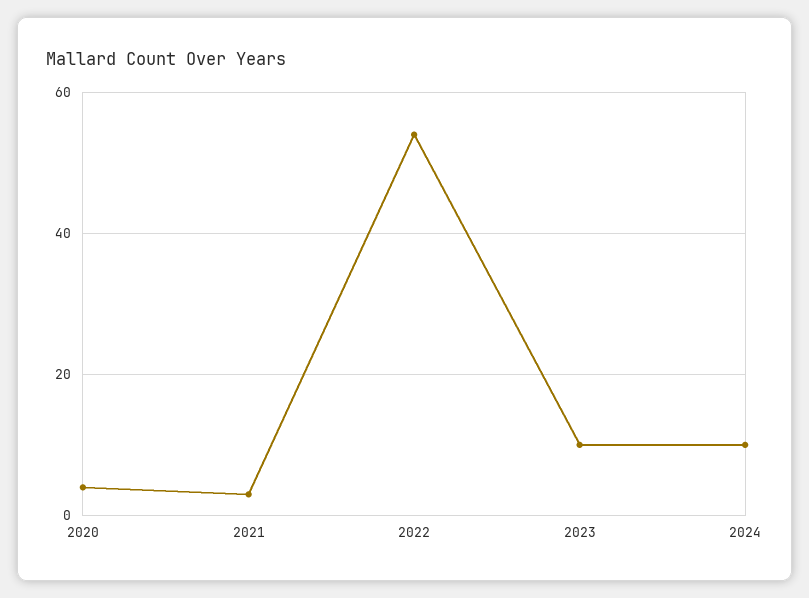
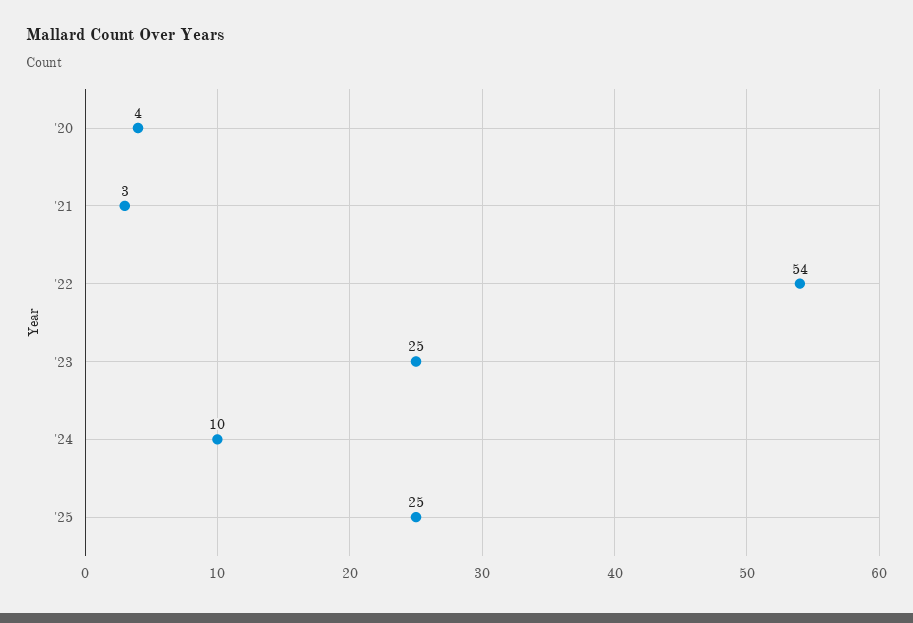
2023: 10 -> 25
'25: none -> 25

